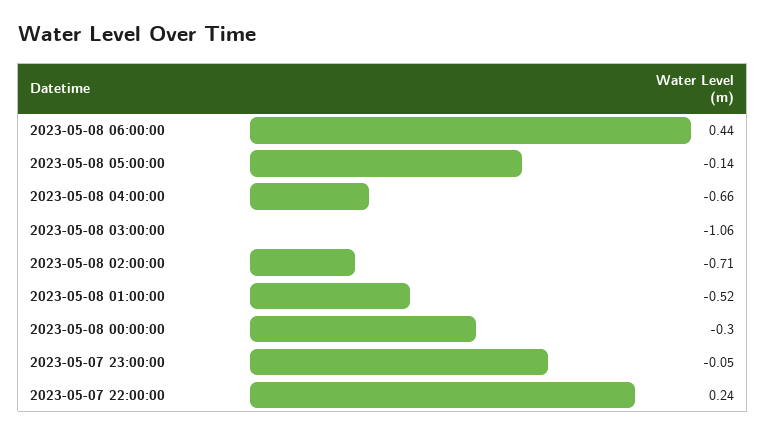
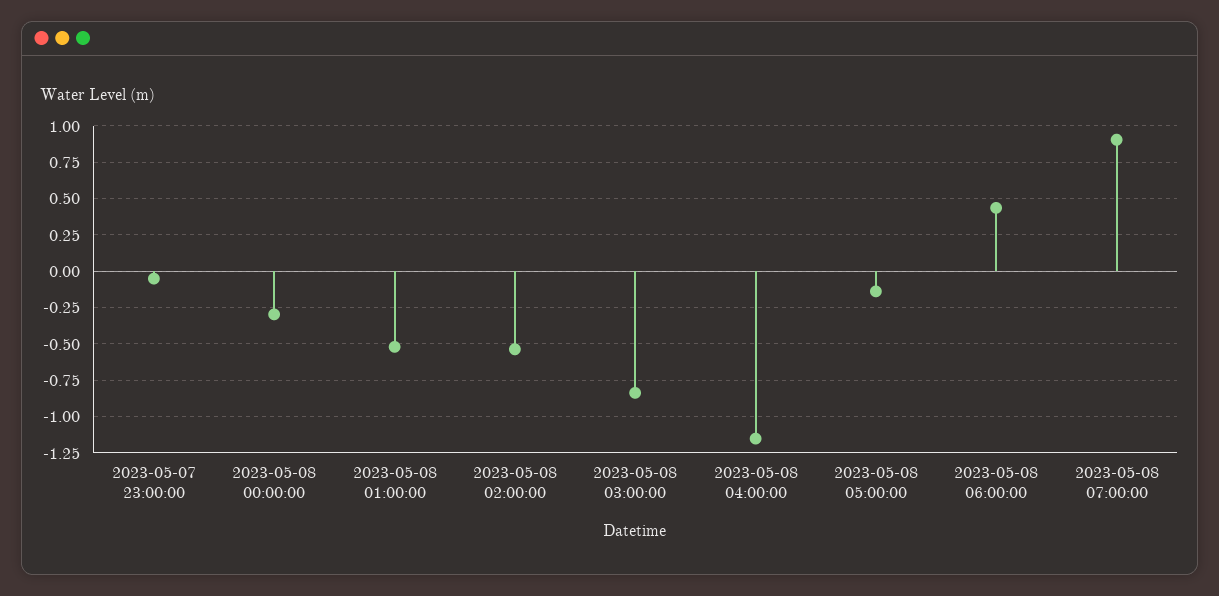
2023-05-08 04:00:00: -0.66 -> -1.15
2023-05-08 03:00:00: -1.06 -> -0.85
2023-05-08 02:00:00: -0.71 -> -0.55
2023-05-07 22:00:00: 0.24 -> none
2023-05-08 07:00:00: none -> 0.9

